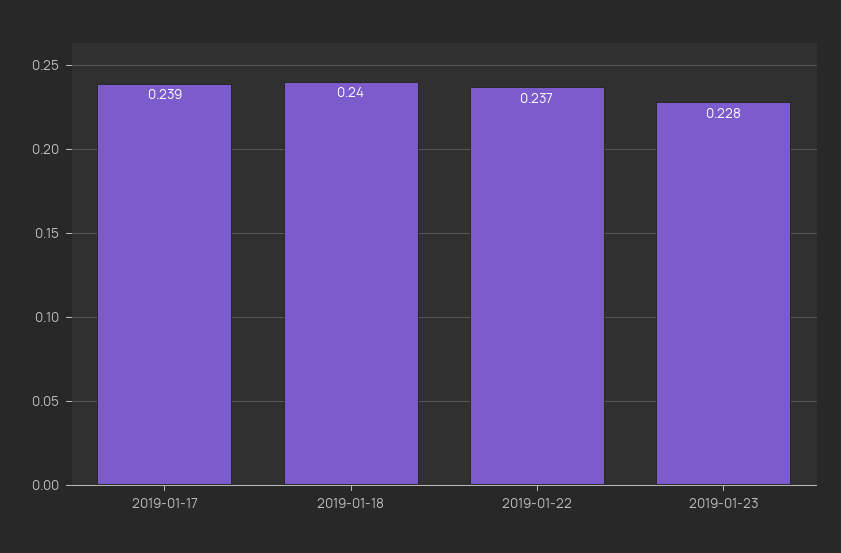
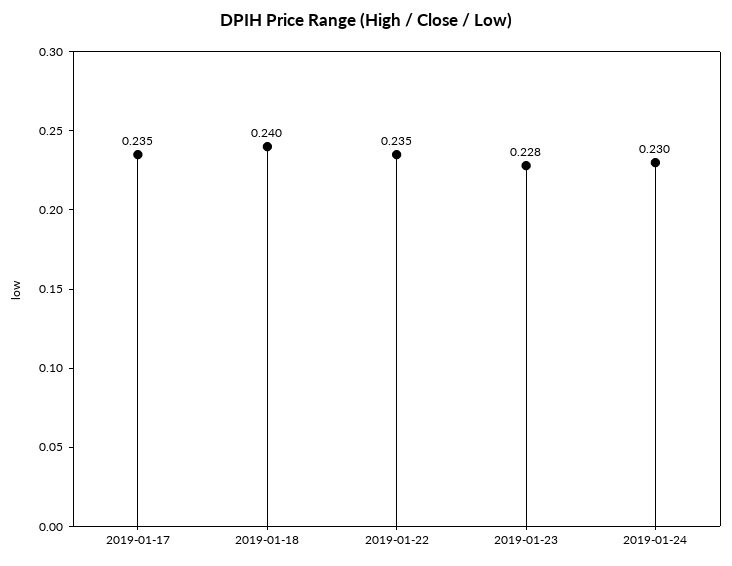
2019-01-17: 0.239 -> 0.235
2019-01-22: 0.237 -> 0.235
2019-01-24: none -> 0.23

